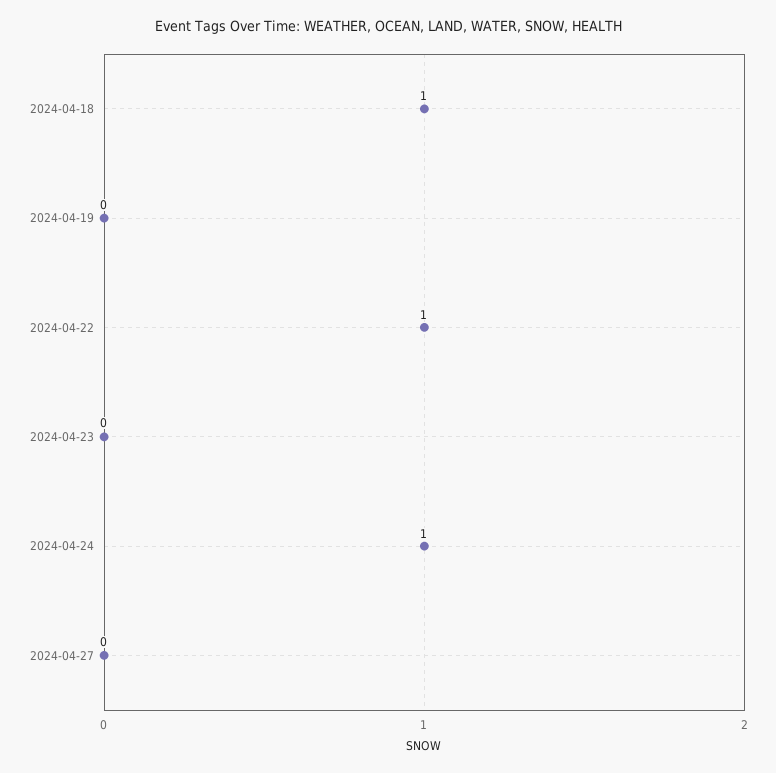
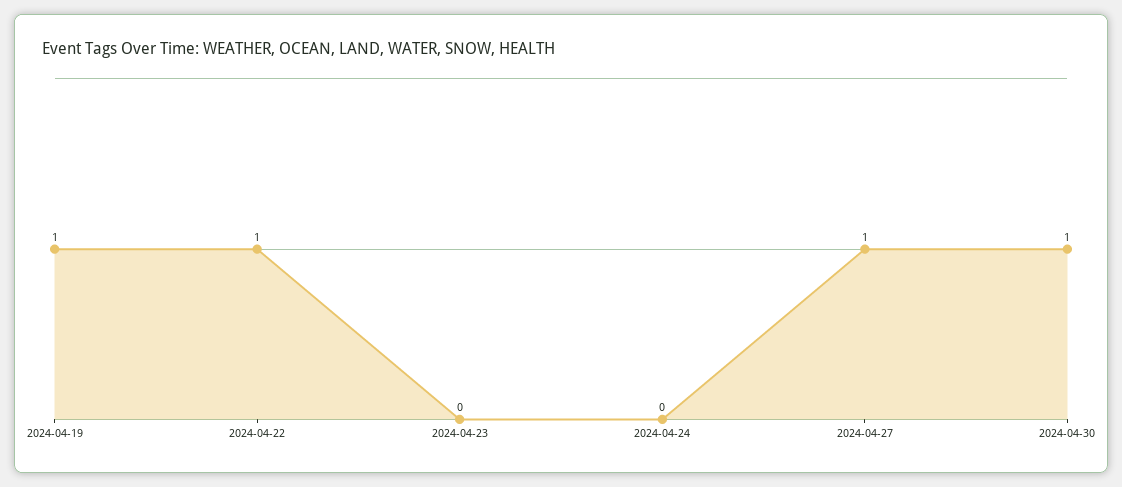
2024-04-18: 1 -> none
2024-04-19: 0 -> 1
2024-04-24: 1 -> 0
2024-04-27: 0 -> 1
2024-04-30: none -> 1

